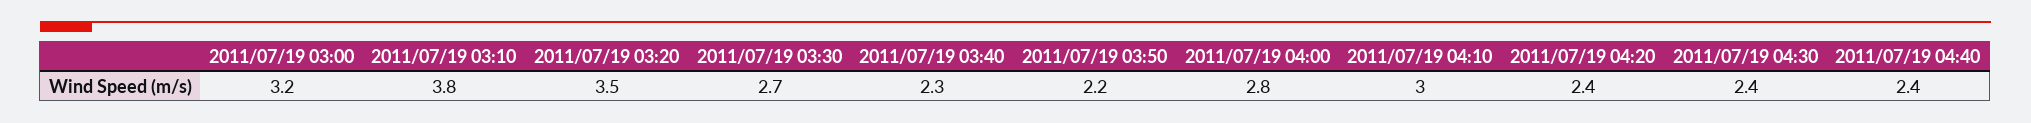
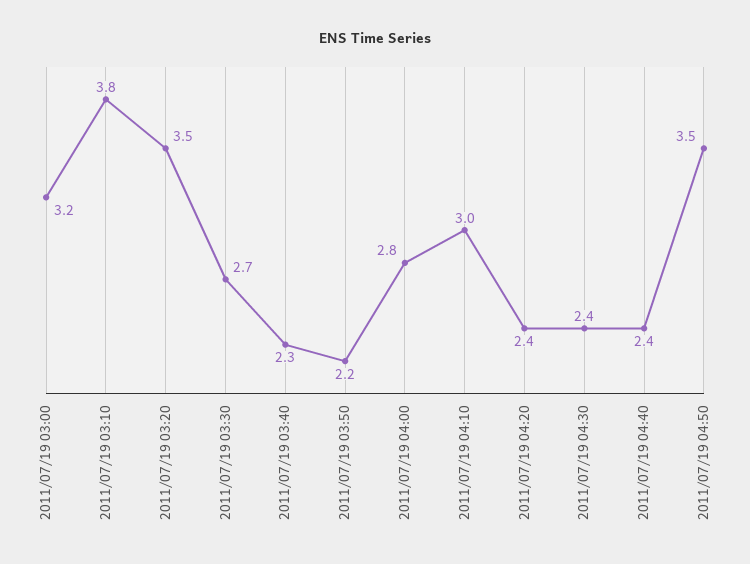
2011/07/19 04:50: none -> 3.5

